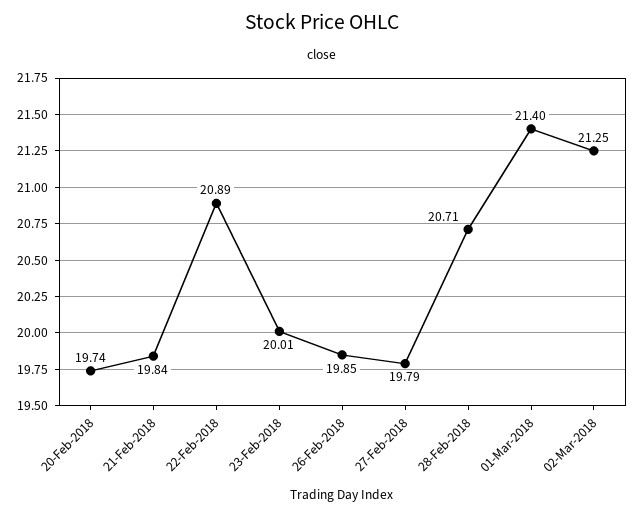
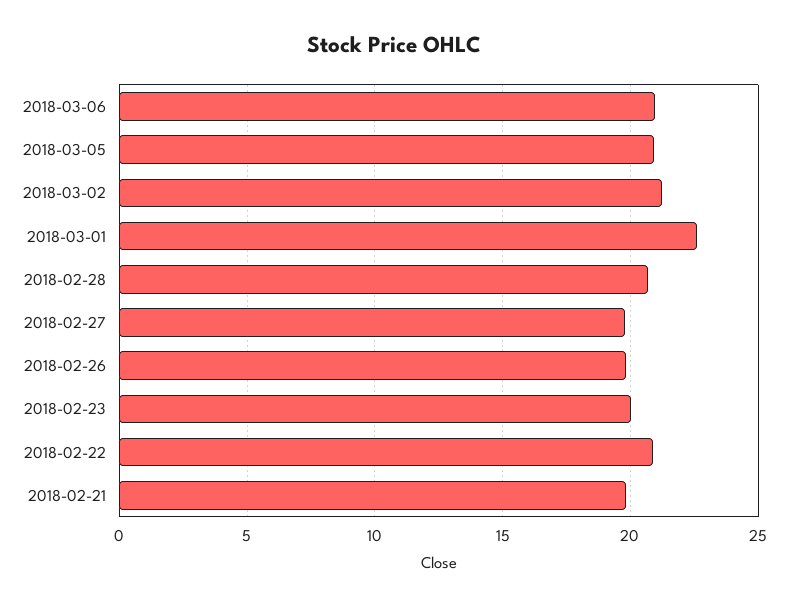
20-Feb-2018: 19.74 -> none
01-Mar-2018: 21.4 -> 22.5
2018-03-06: none -> 21
2018-03-05: none -> 21

